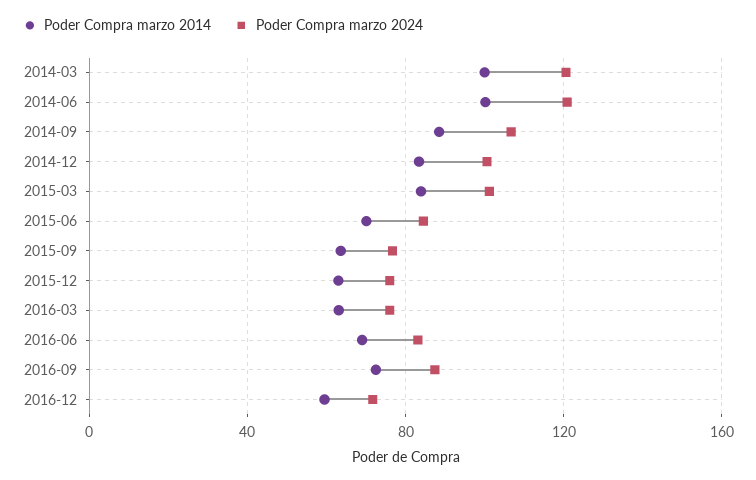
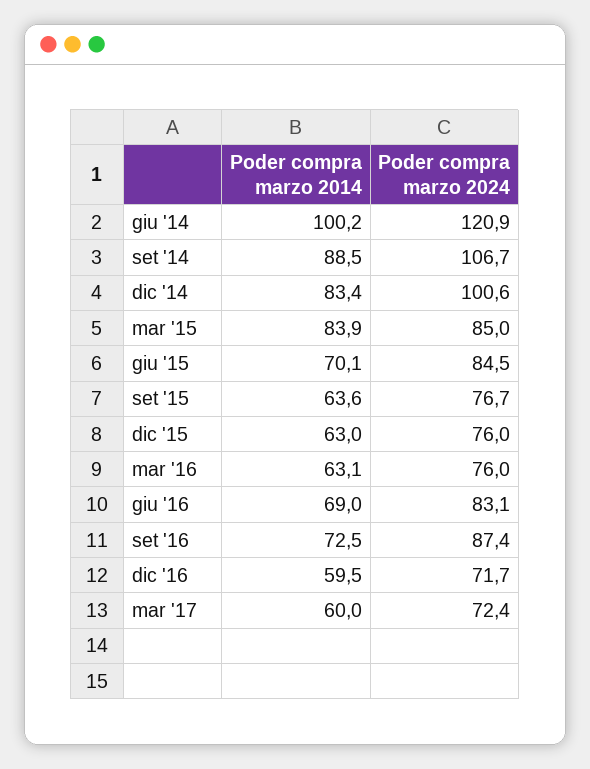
Poder Compra marzo 2014, 2014-03: 100 -> none
Poder Compra marzo 2024, 2014-03: 120 -> none
Poder Compra marzo 2024, 2015-03: 100 -> 85
Poder Compra marzo 2014, mar '17: none -> 60
Poder Compra marzo 2024, mar '17: none -> 72.4

